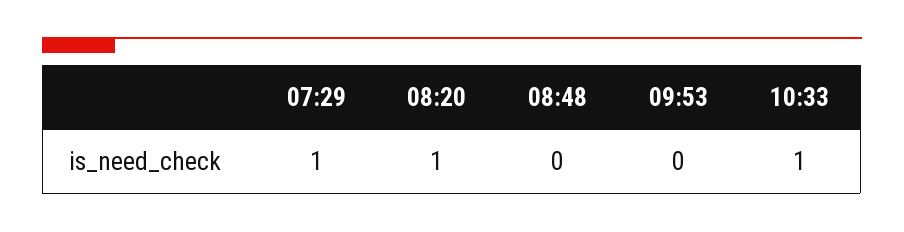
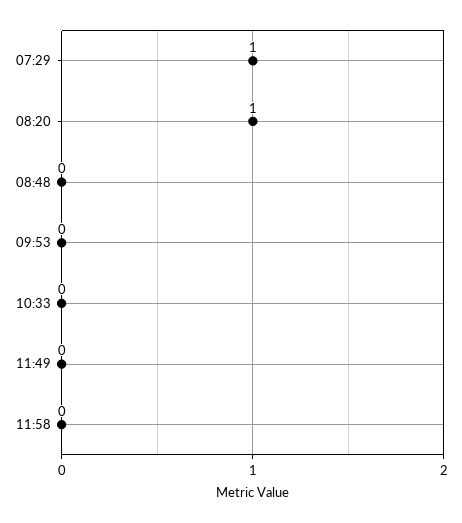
10:33: 1 -> 0
11:49: none -> 0
11:58: none -> 0

